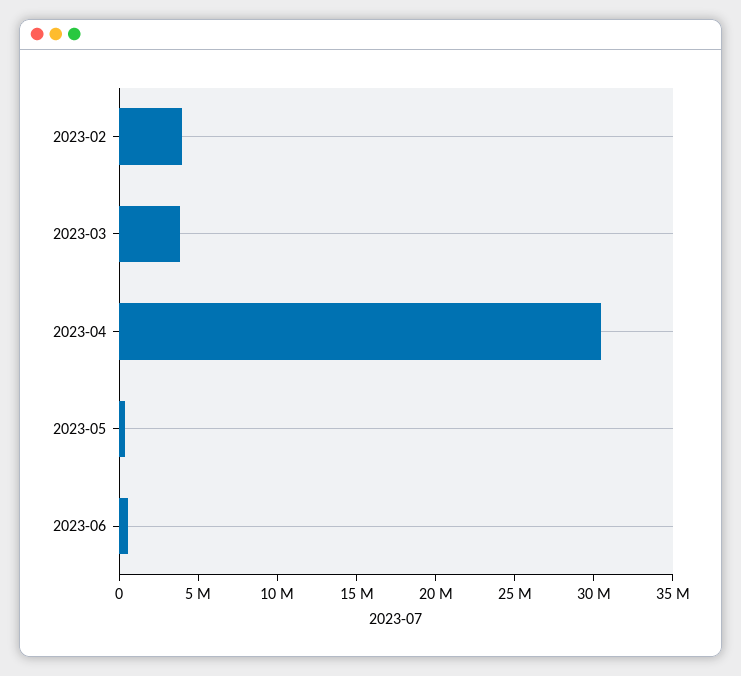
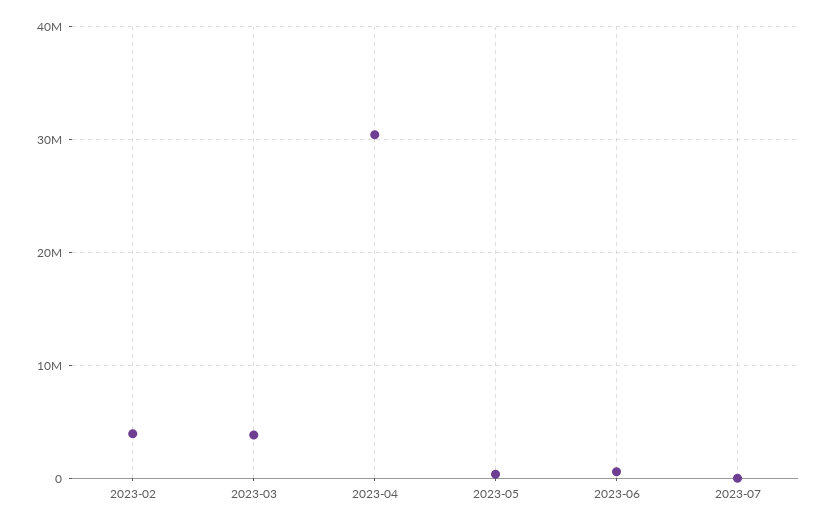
2023-07: none -> 0

